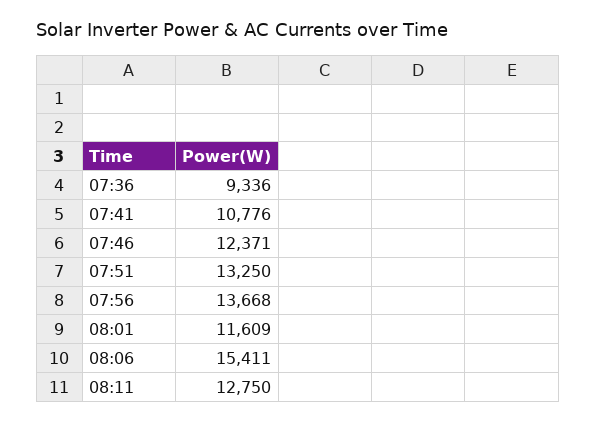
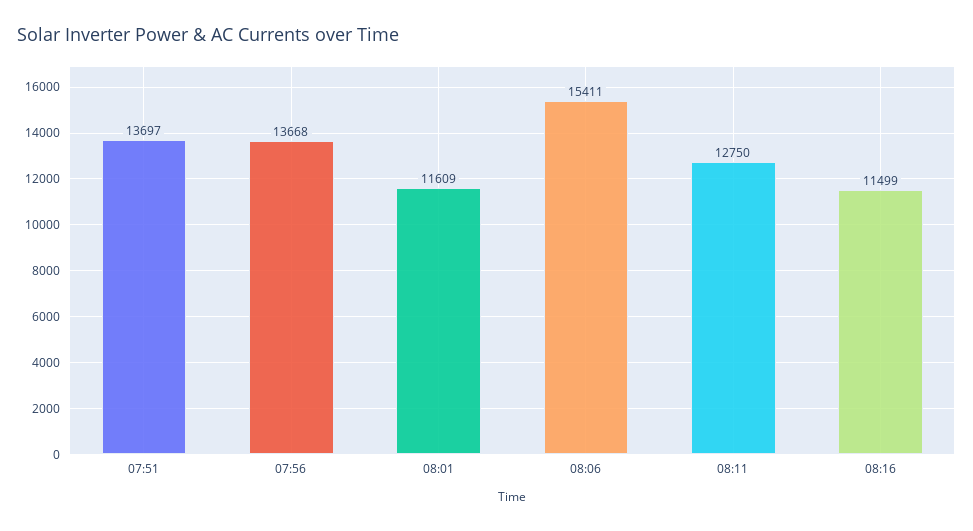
07:36: 9336 -> none
07:41: 10776 -> none
07:46: 12371 -> none
07:51: 13250 -> 13697
08:16: none -> 11499

